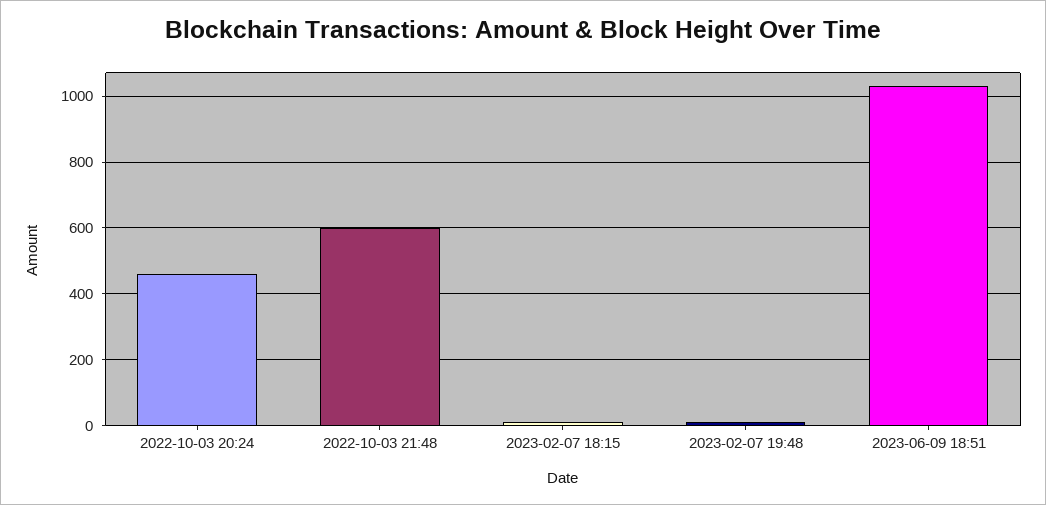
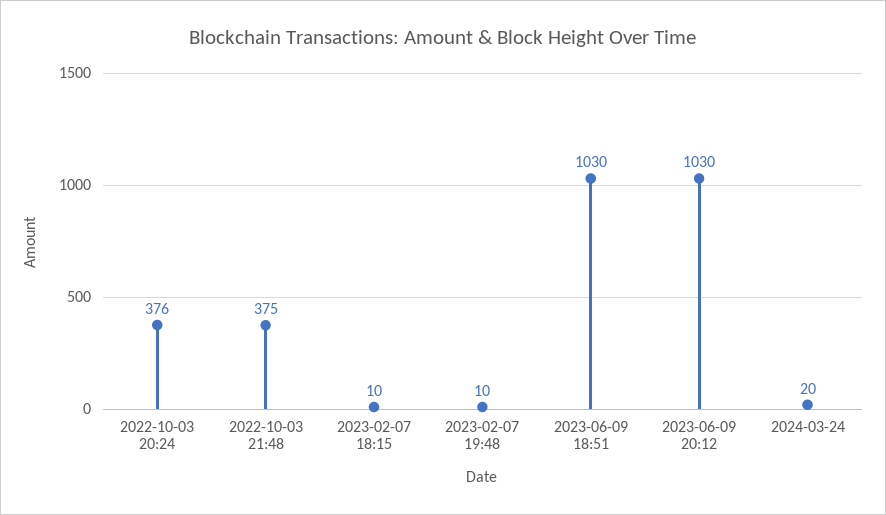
2022-10-03 20:24: 460 -> 376
2022-10-03 21:48: 600 -> 375
2023-06-09 20:12: none -> 1030
2024-03-24: none -> 20

